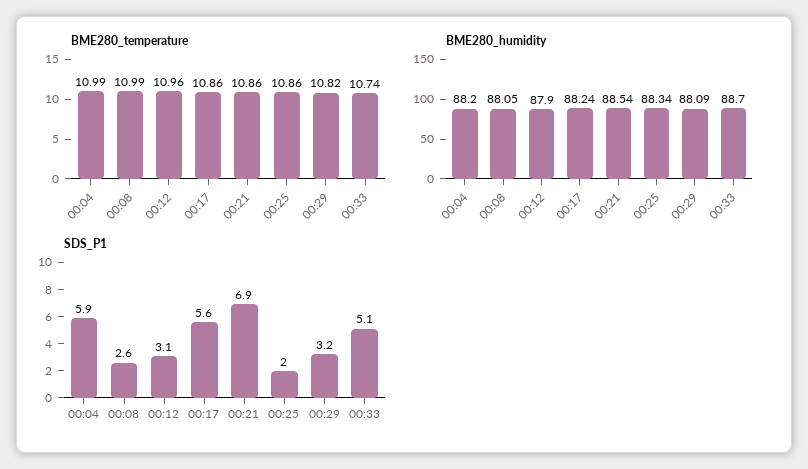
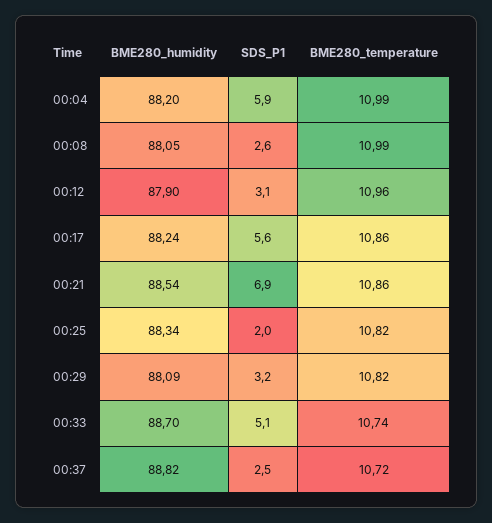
BME280_temperature, 00:25: 10.86 -> 10.82
BME280_humidity, 00:37: none -> 88.82
SDS_P1, 00:37: none -> 2.5
BME280_temperature, 00:37: none -> 10.72

